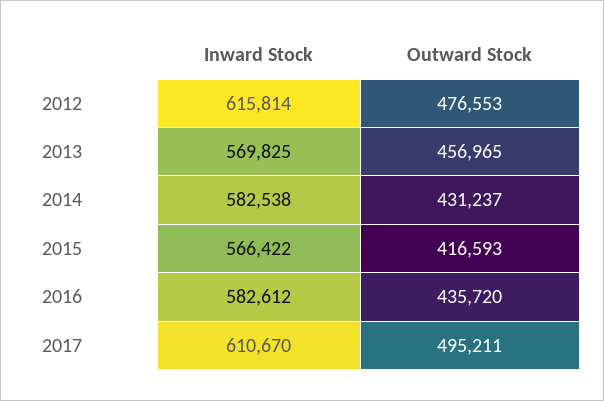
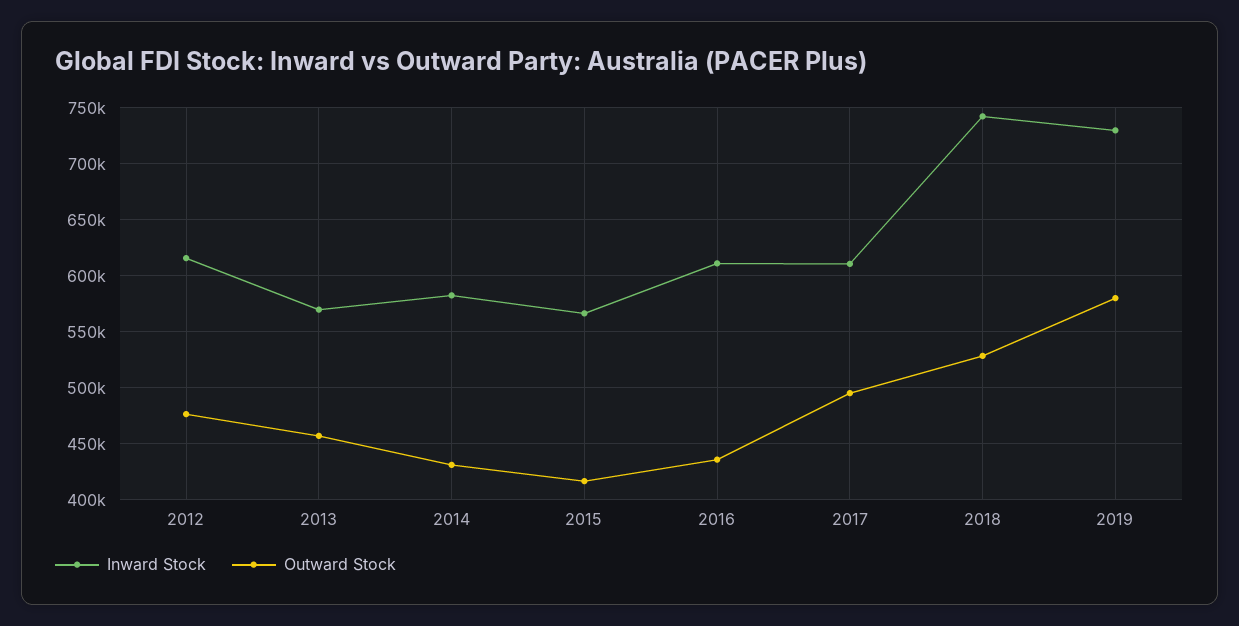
Inward Stock, 2016: 582612 -> 610000
Inward Stock, 2018: none -> 740000
Outward Stock, 2018: none -> 530000
Inward Stock, 2019: none -> 730000
Outward Stock, 2019: none -> 580000

